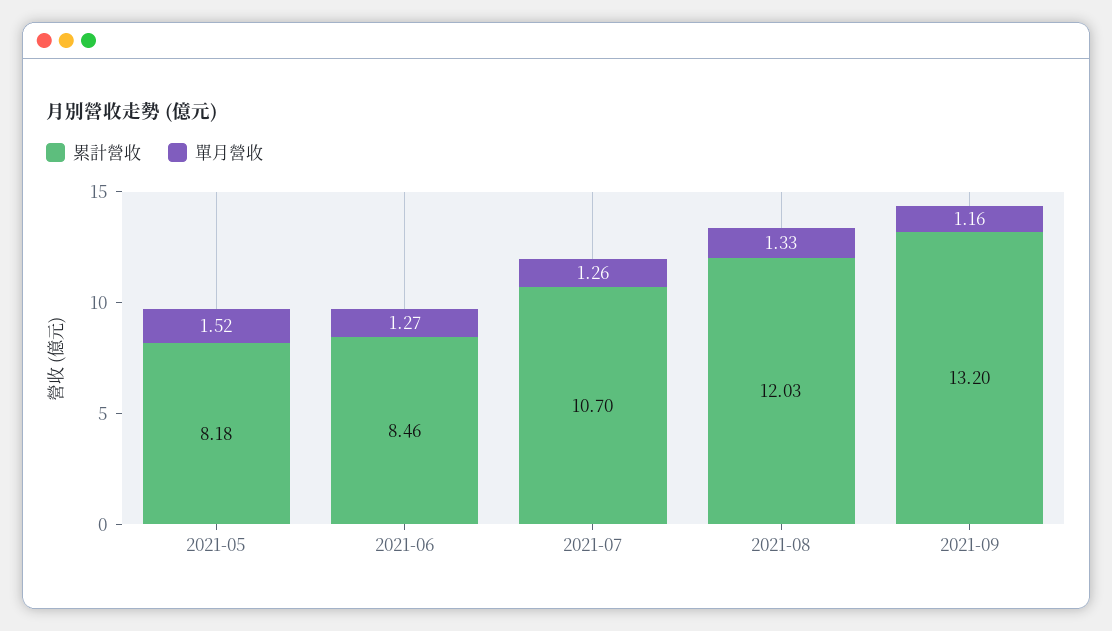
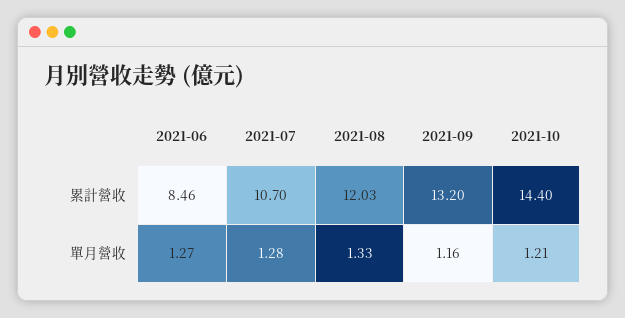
累計營收, 2021-05: 8.18 -> none
單月營收, 2021-05: 1.52 -> none
單月營收, 2021-07: 1.26 -> 1.28
累計營收, 2021-10: none -> 14.4
單月營收, 2021-10: none -> 1.21

